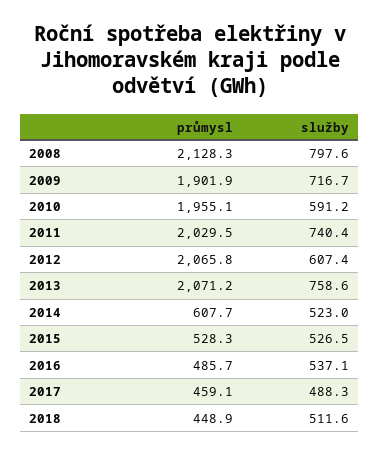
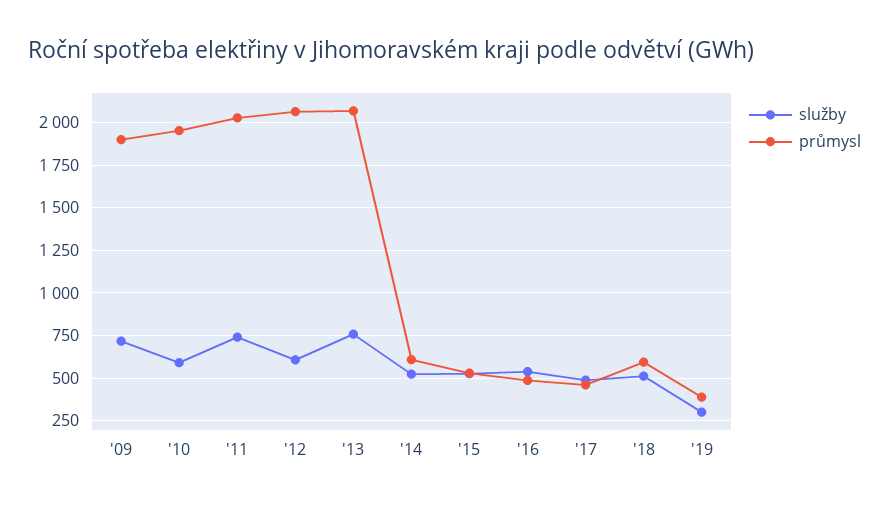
průmysl, 2008: 2128.3 -> none
služby, 2008: 797.6 -> none
průmysl, 2018: 448.9 -> 600
služby, '19: none -> 300
průmysl, '19: none -> 400

